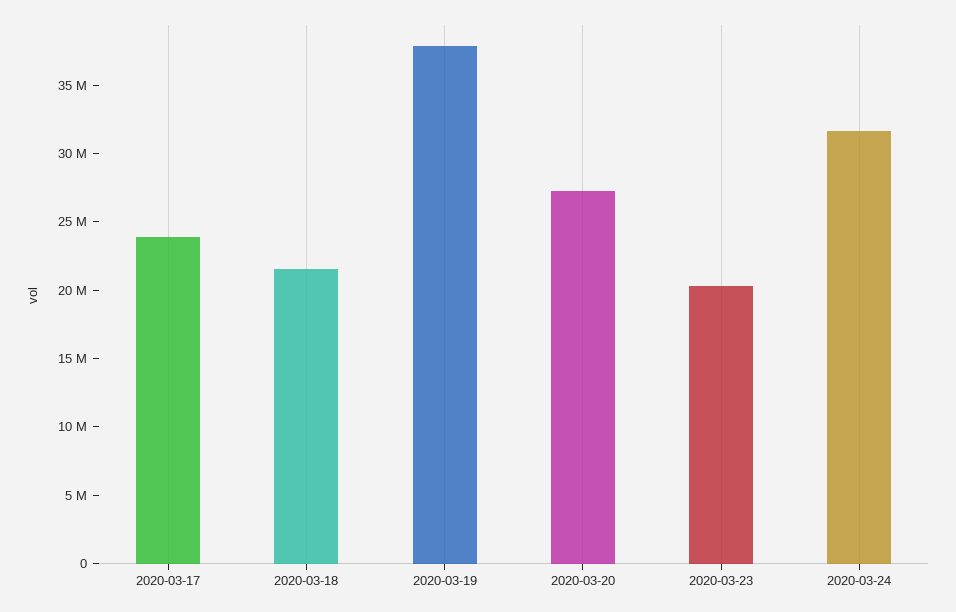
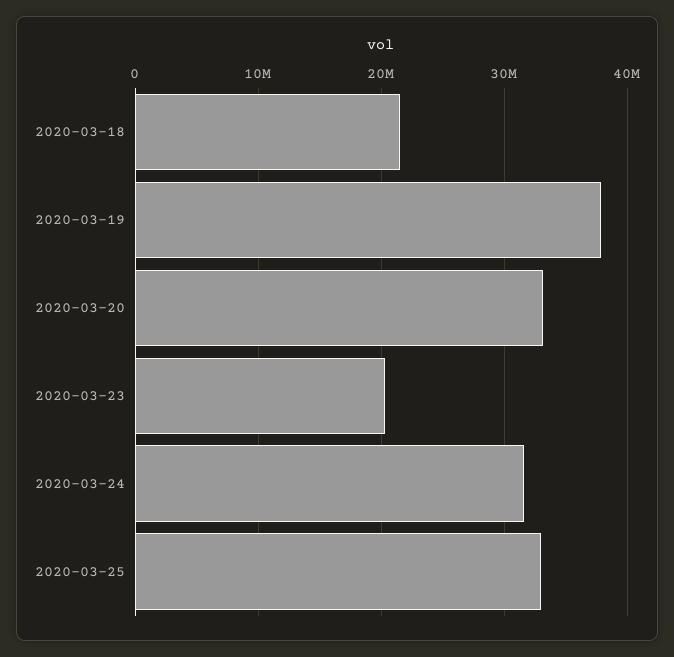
2020-03-17: 24000000 -> none
2020-03-20: 27000000 -> 33000000
2020-03-25: none -> 33000000

